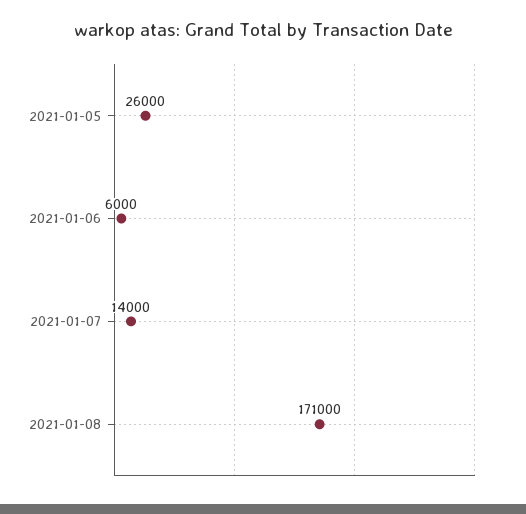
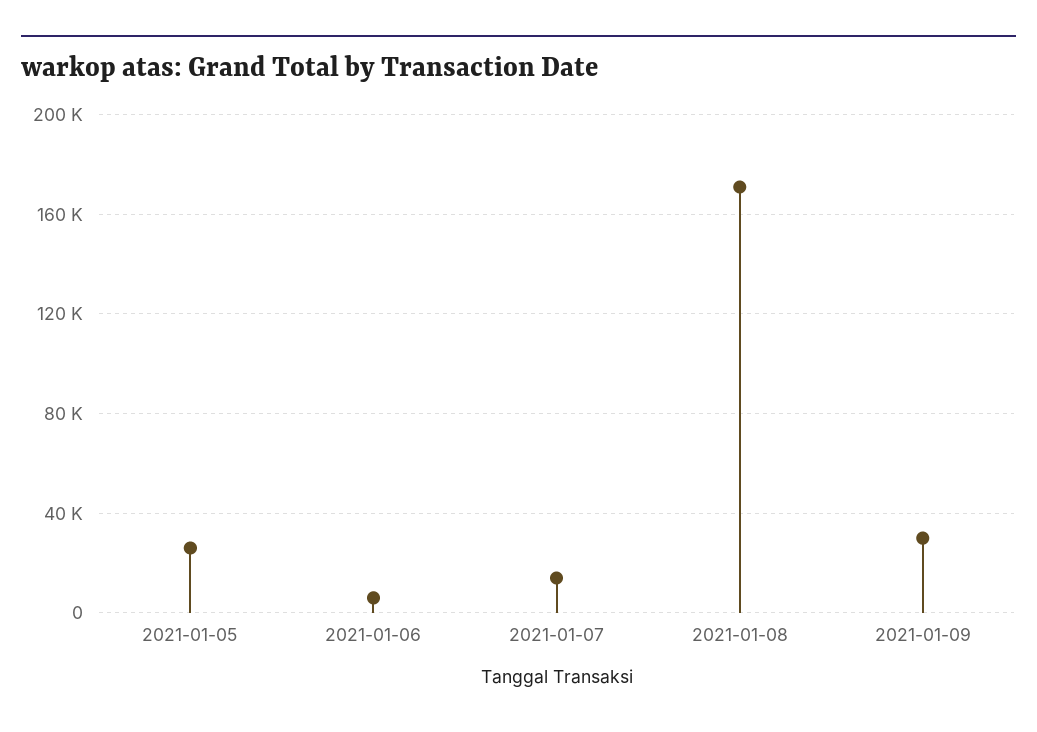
2021-01-09: none -> 30000

